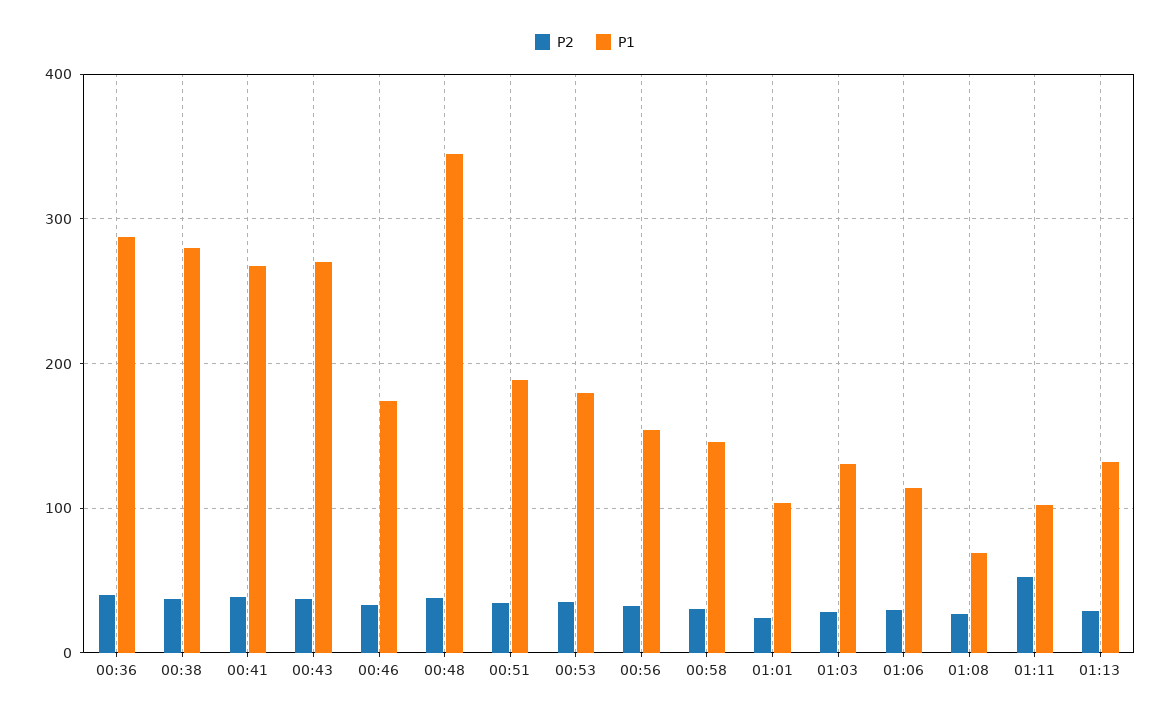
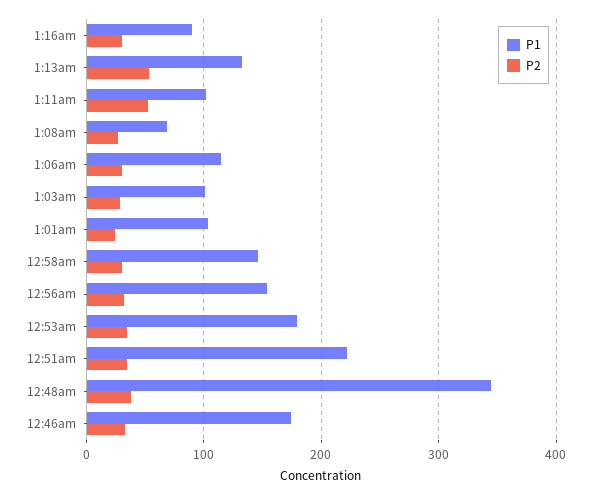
P2, 00:36: 40 -> none
P1, 00:36: 290 -> none
P2, 00:38: 40 -> none
P1, 00:38: 280 -> none
P2, 00:41: 40 -> none
P1, 00:41: 270 -> none
P2, 00:43: 40 -> none
P1, 00:43: 270 -> none
P1, 00:51: 190 -> 220
P1, 01:03: 130 -> 100
P2, 01:13: 30 -> 50
P1, 1:16am: none -> 90
P2, 1:16am: none -> 30

